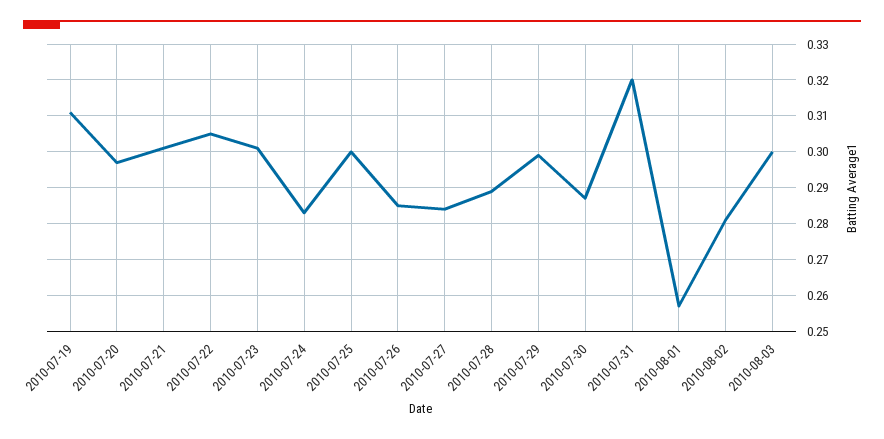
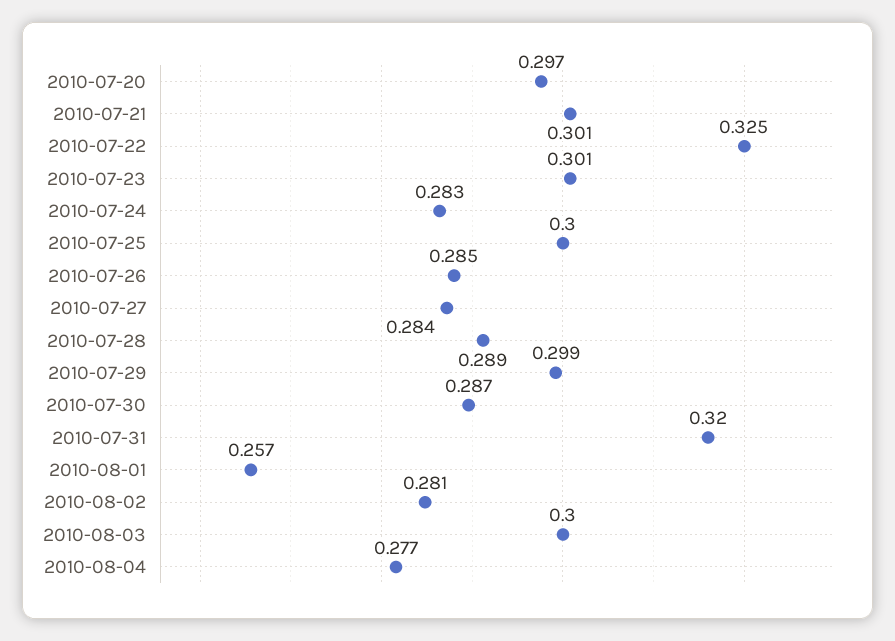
2010-07-19: 0.31 -> none
2010-07-22: 0.305 -> 0.325
2010-08-04: none -> 0.277

